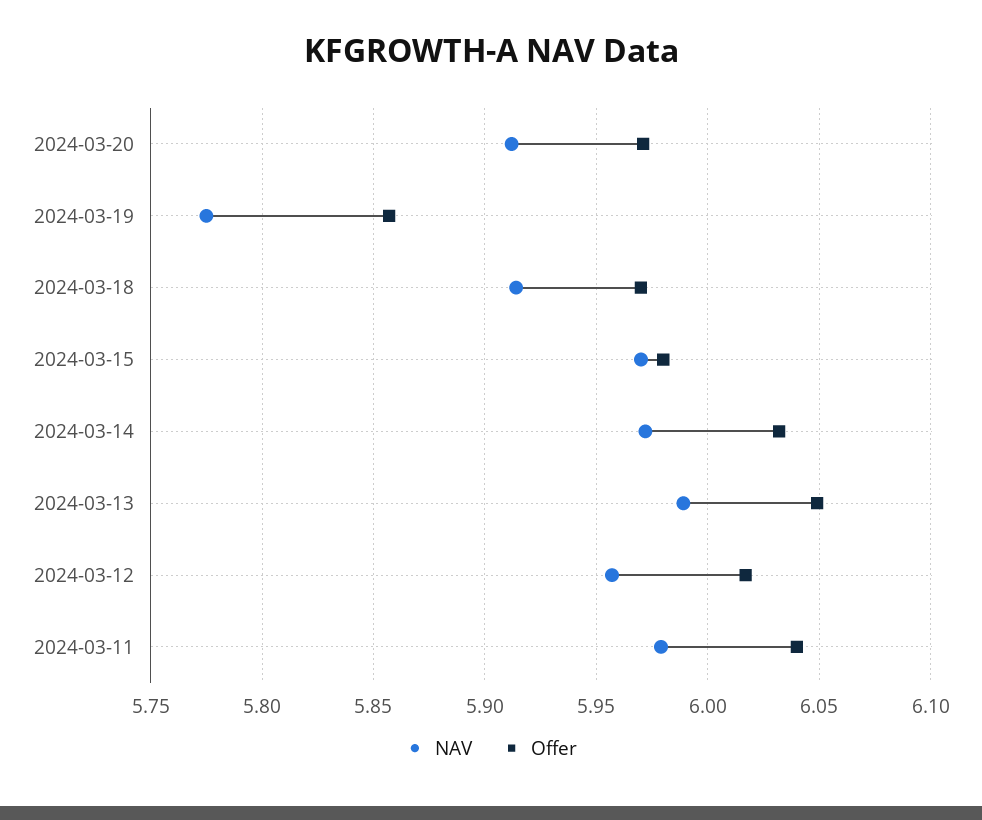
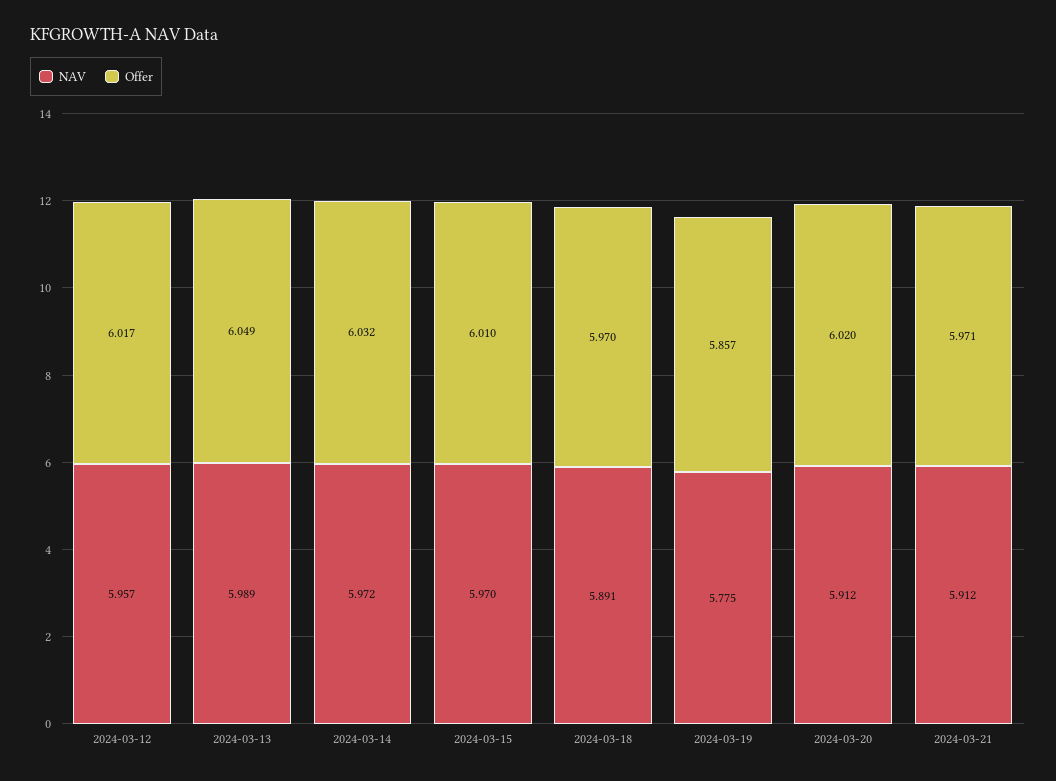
Offer, 2024-03-20: 5.97 -> 6.02
NAV, 2024-03-18: 5.915 -> 5.891
Offer, 2024-03-15: 5.98 -> 6.01
NAV, 2024-03-11: 5.98 -> none
Offer, 2024-03-11: 6.04 -> none
NAV, 2024-03-21: none -> 5.912
Offer, 2024-03-21: none -> 5.971

